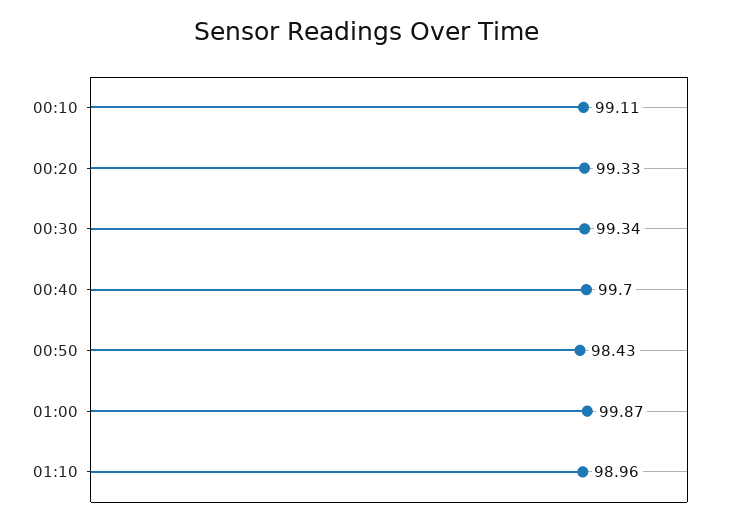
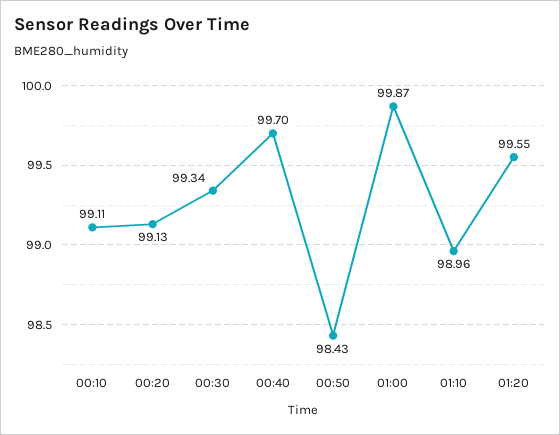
00:20: 99.33 -> 99.13
01:20: none -> 99.55

